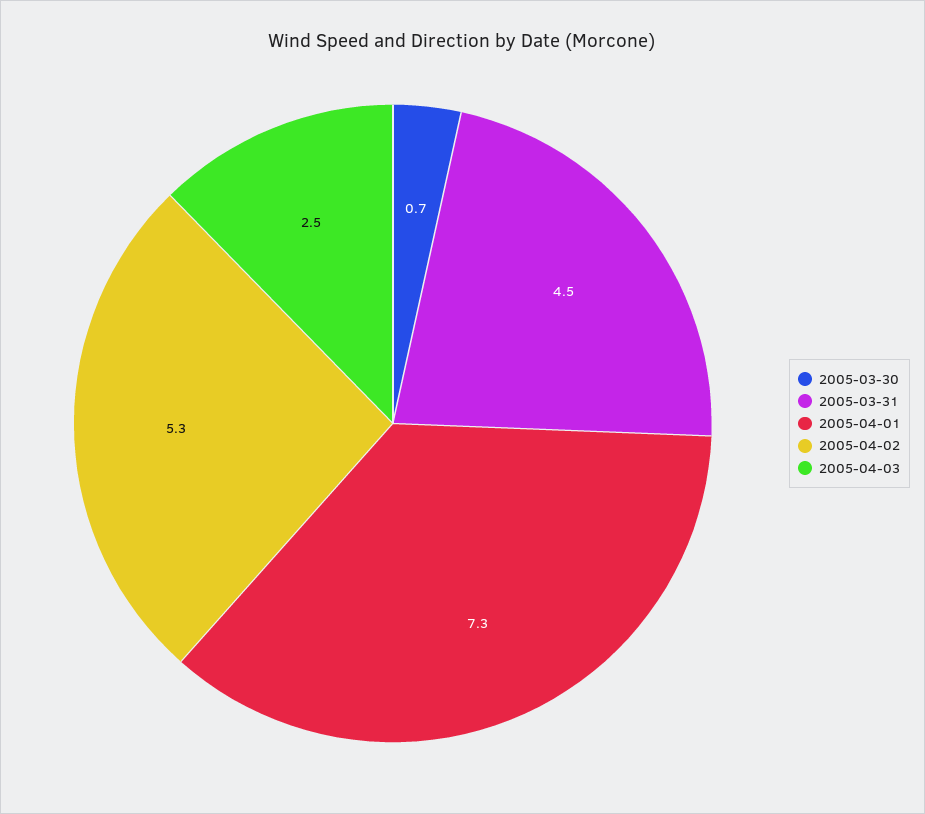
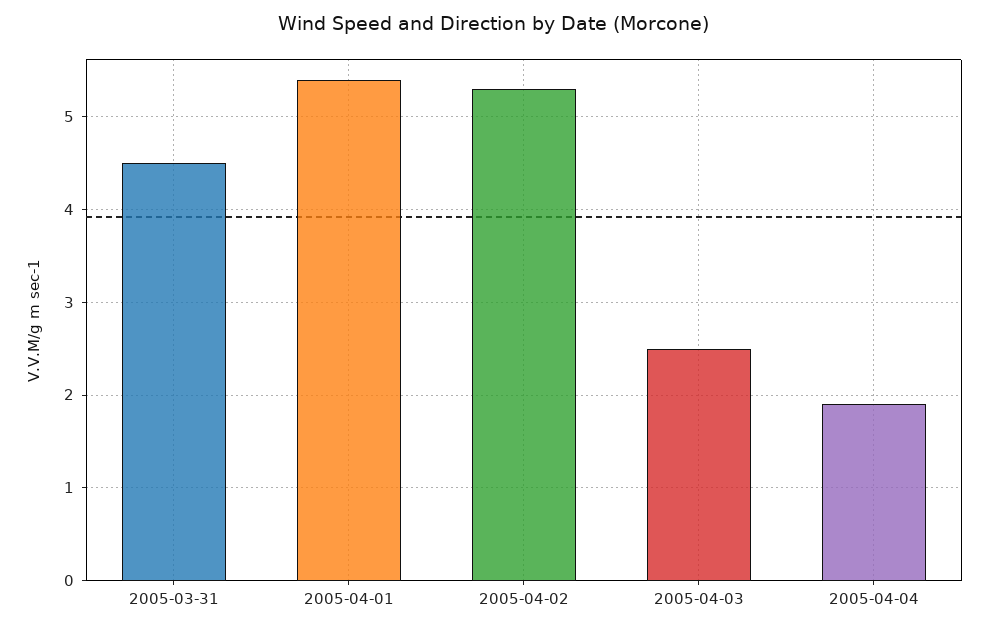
2005-03-30: 0.7 -> none
2005-04-01: 7.3 -> 5.4
2005-04-04: none -> 1.9

